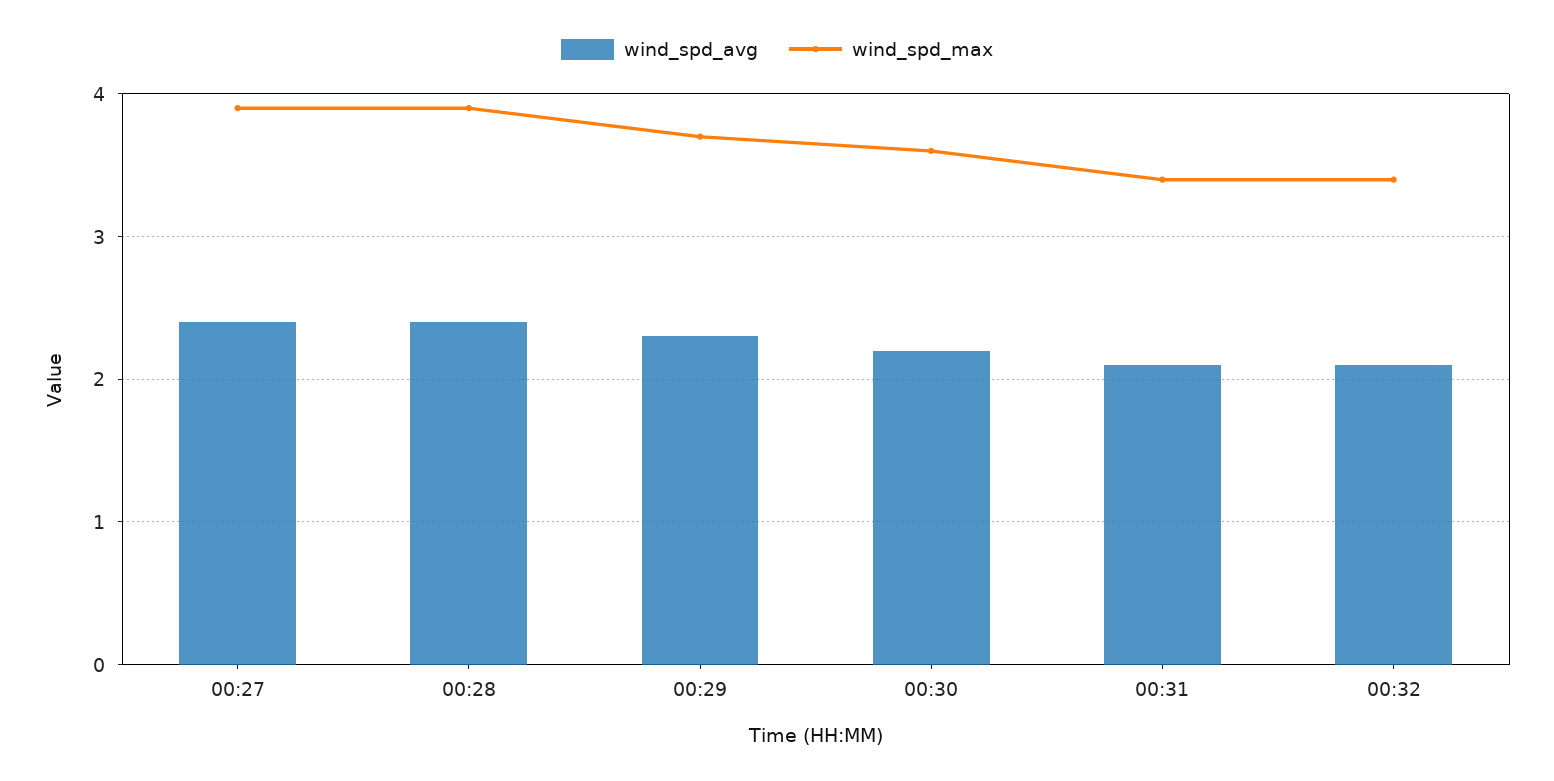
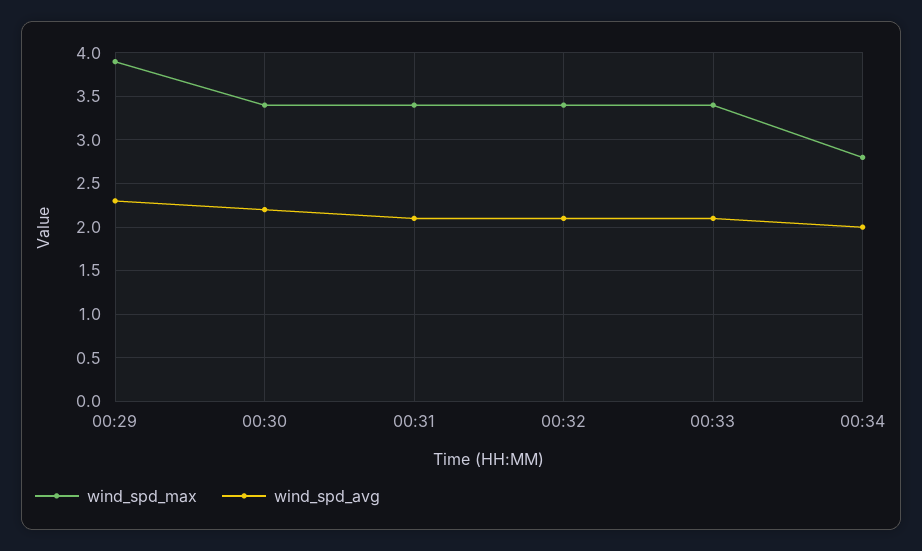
wind_spd_avg, 00:27: 2.4 -> none
wind_spd_max, 00:27: 3.9 -> none
wind_spd_avg, 00:28: 2.4 -> none
wind_spd_max, 00:28: 3.9 -> none
wind_spd_max, 00:29: 3.7 -> 3.9
wind_spd_max, 00:30: 3.6 -> 3.4
wind_spd_max, 00:33: none -> 3.4
wind_spd_avg, 00:33: none -> 2.1
wind_spd_max, 00:34: none -> 2.8
wind_spd_avg, 00:34: none -> 2

